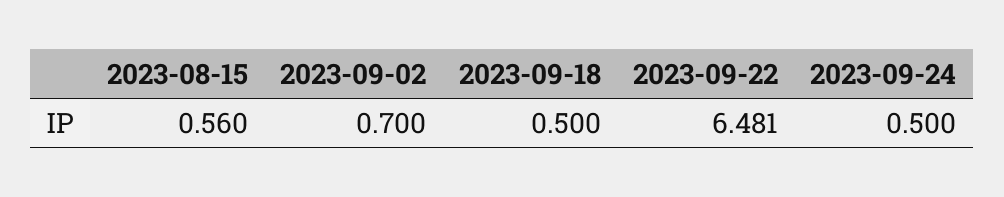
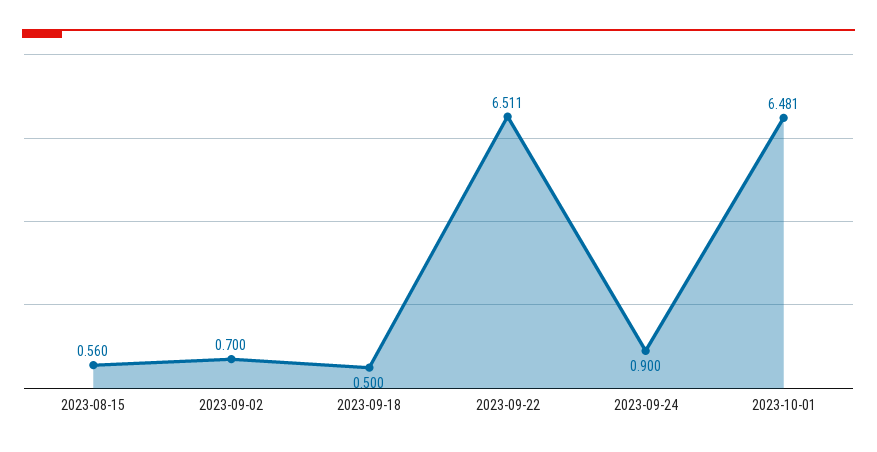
2023-09-22: 6.481 -> 6.511
2023-09-24: 0.5 -> 0.9
2023-10-01: none -> 6.481

